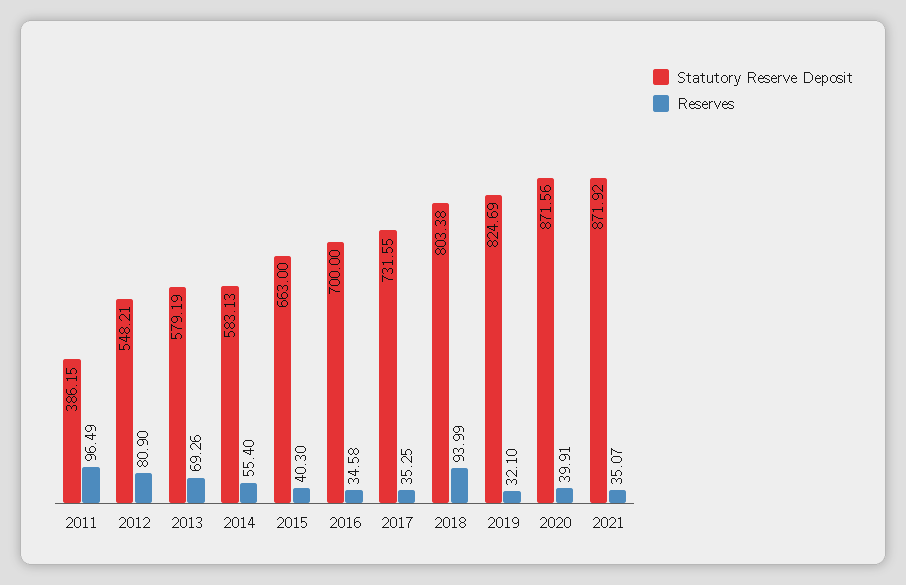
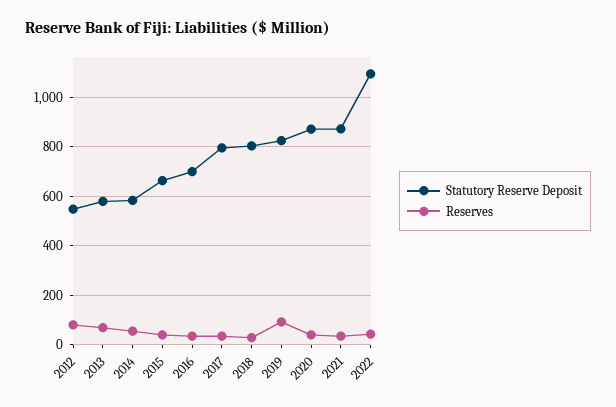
Statutory Reserve Deposit, 2011: 386.15 -> none
Reserves, 2011: 96.49 -> none
Statutory Reserve Deposit, 2017: 731.55 -> 800
Reserves, 2018: 93.99 -> 25
Reserves, 2019: 32.1 -> 100
Statutory Reserve Deposit, 2022: none -> 1100
Reserves, 2022: none -> 50

